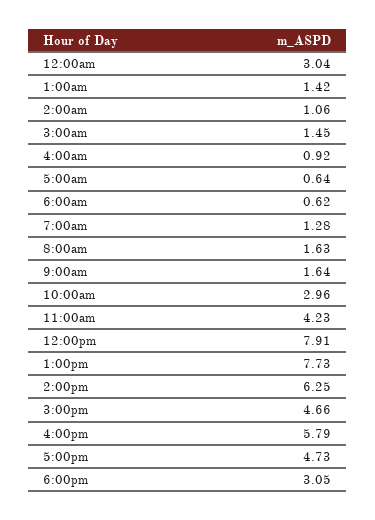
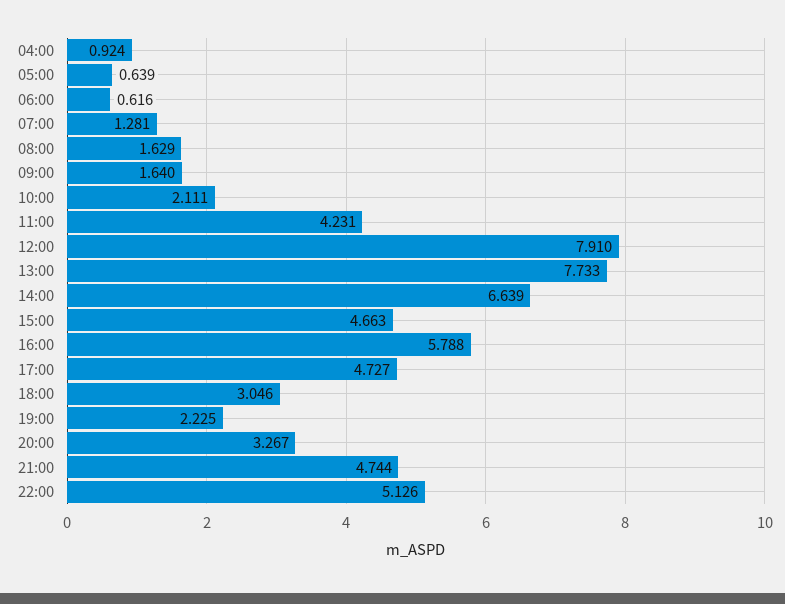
12:00am: 3.04 -> none
1:00am: 1.42 -> none
2:00am: 1.06 -> none
3:00am: 1.45 -> none
10:00am: 2.96 -> 2.111
2:00pm: 6.25 -> 6.639
19:00: none -> 2.225
20:00: none -> 3.267
21:00: none -> 4.744
22:00: none -> 5.126

